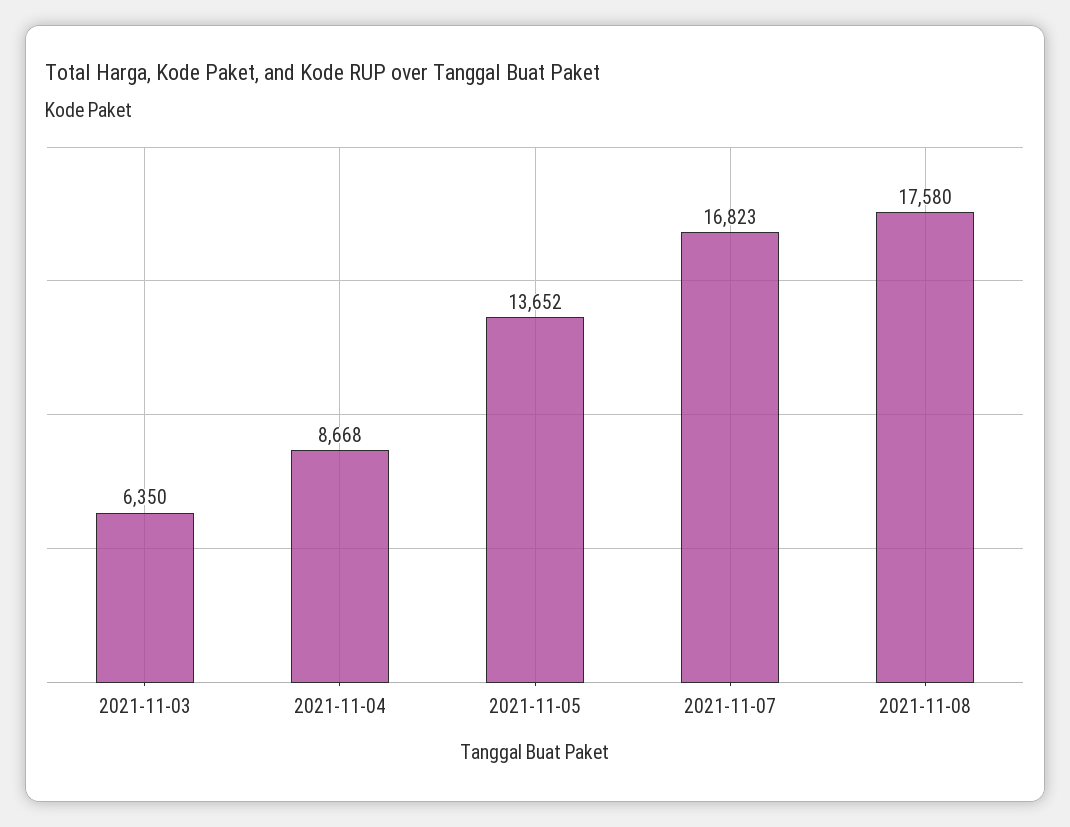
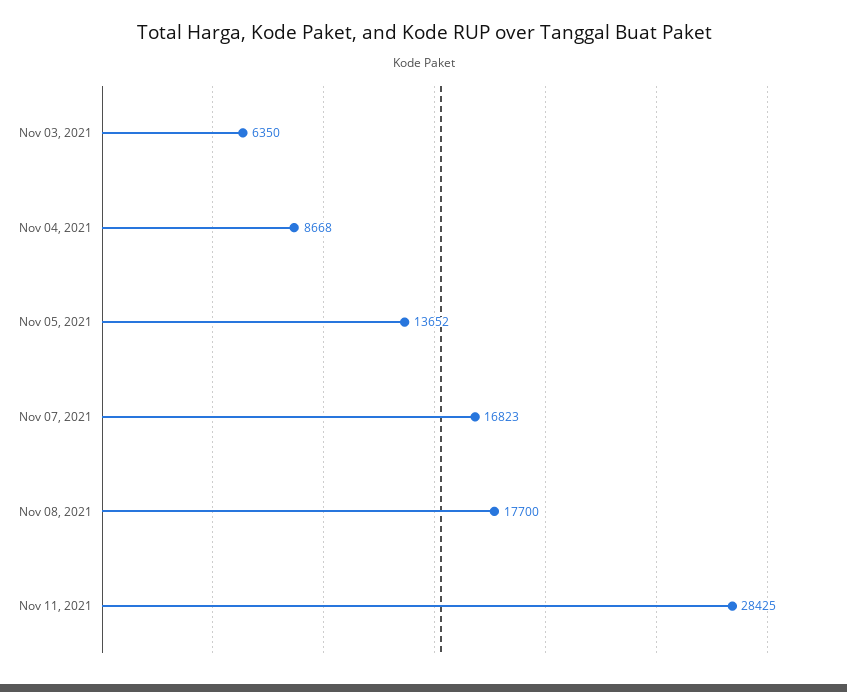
2021-11-08: 17580 -> 17700
Nov 11, 2021: none -> 28425

